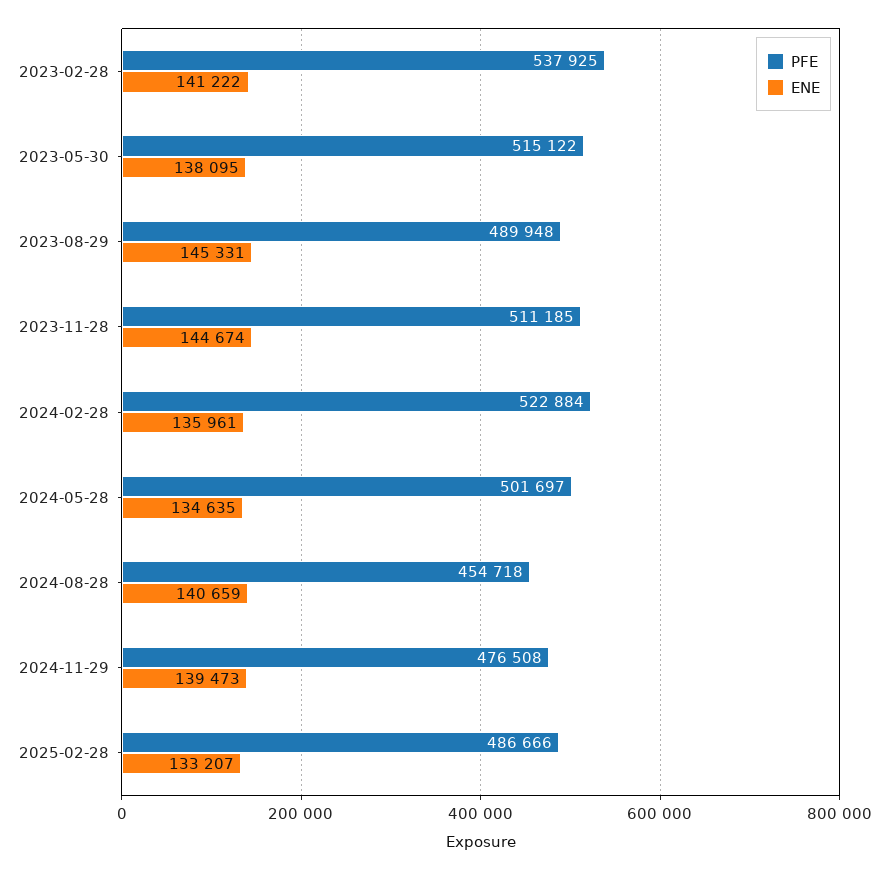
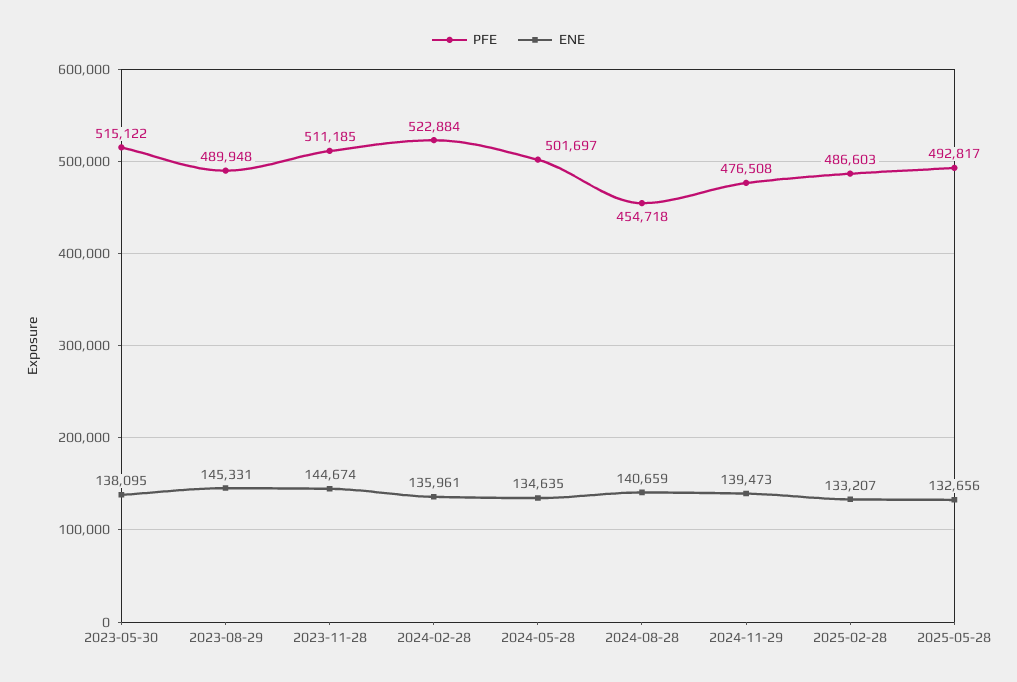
PFE, 2023-02-28: 537925 -> none
ENE, 2023-02-28: 141222 -> none
PFE, 2025-02-28: 486666 -> 486603
PFE, 2025-05-28: none -> 492817
ENE, 2025-05-28: none -> 132656

